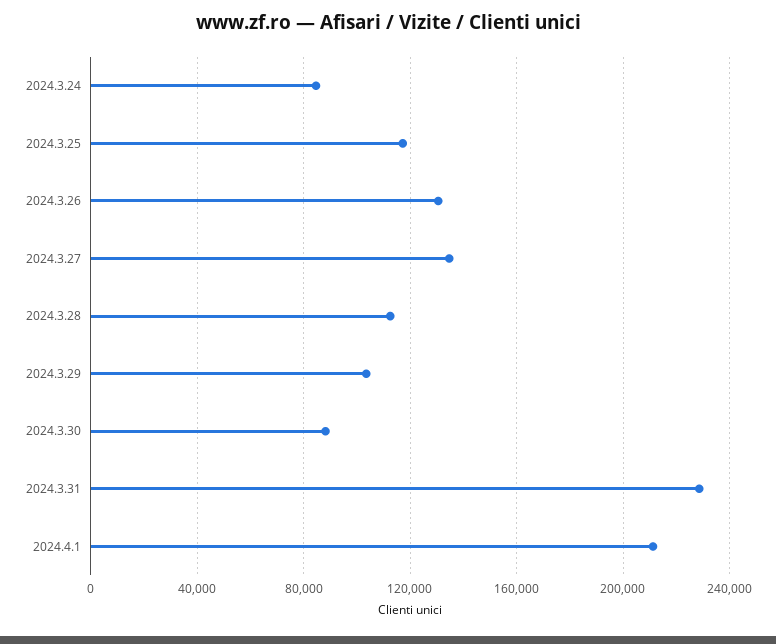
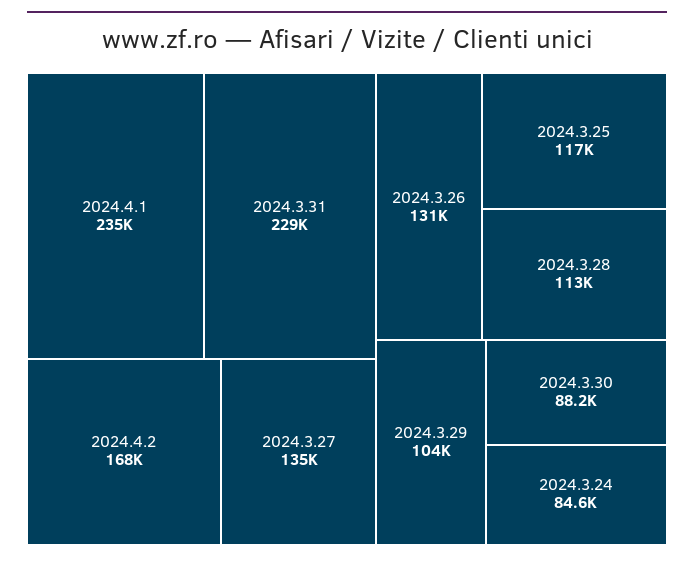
2024.4.1: 210000 -> 235000
2024.4.2: none -> 168000

